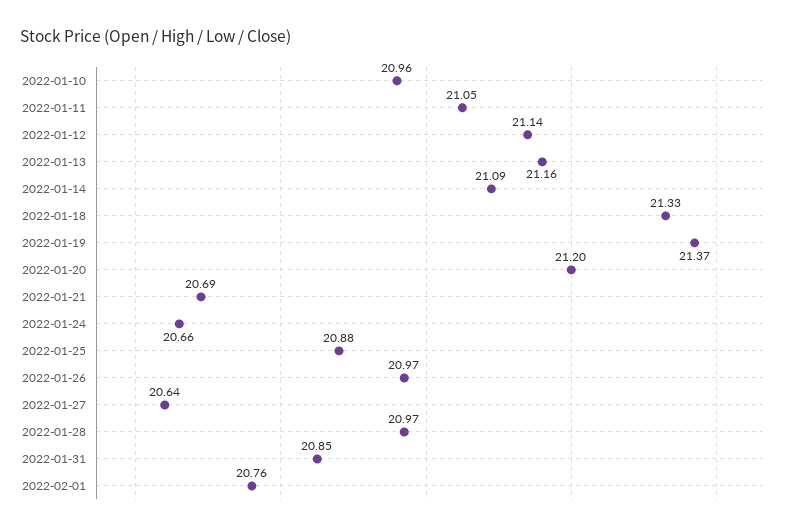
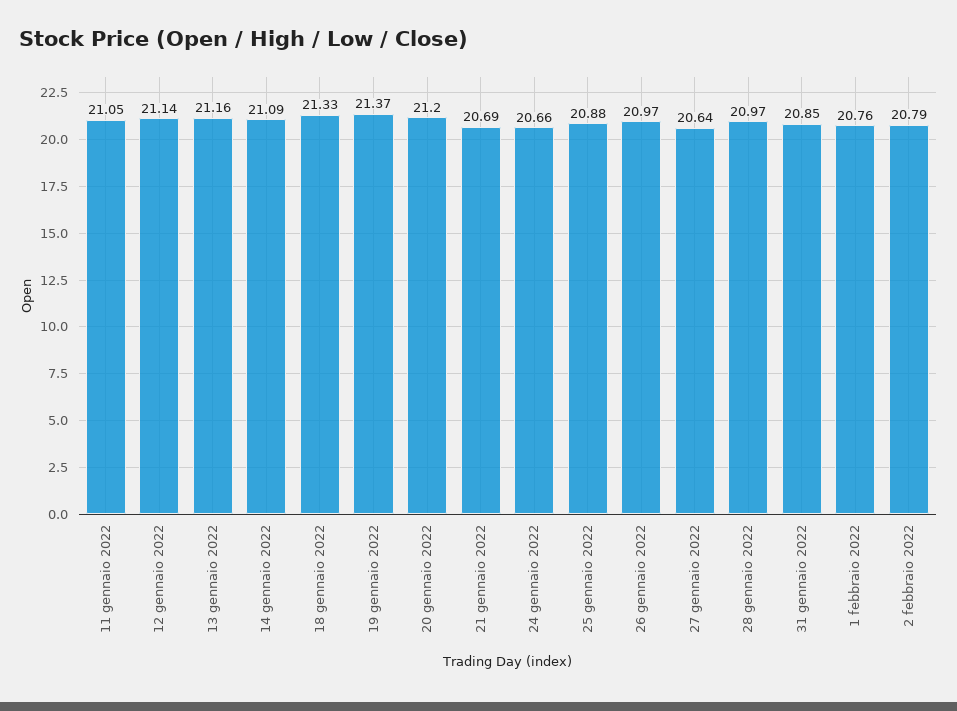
2022-01-10: 20.96 -> none
2 febbraio 2022: none -> 20.79

